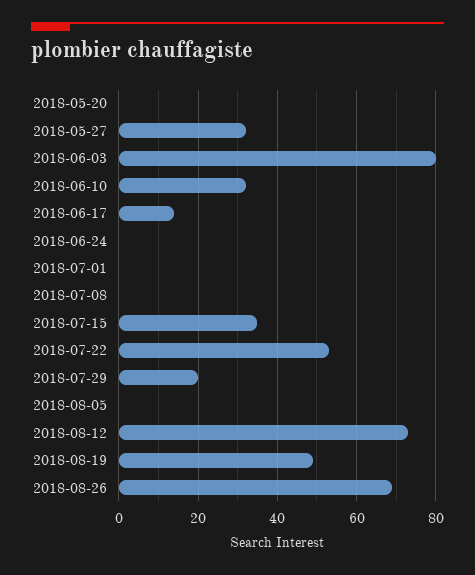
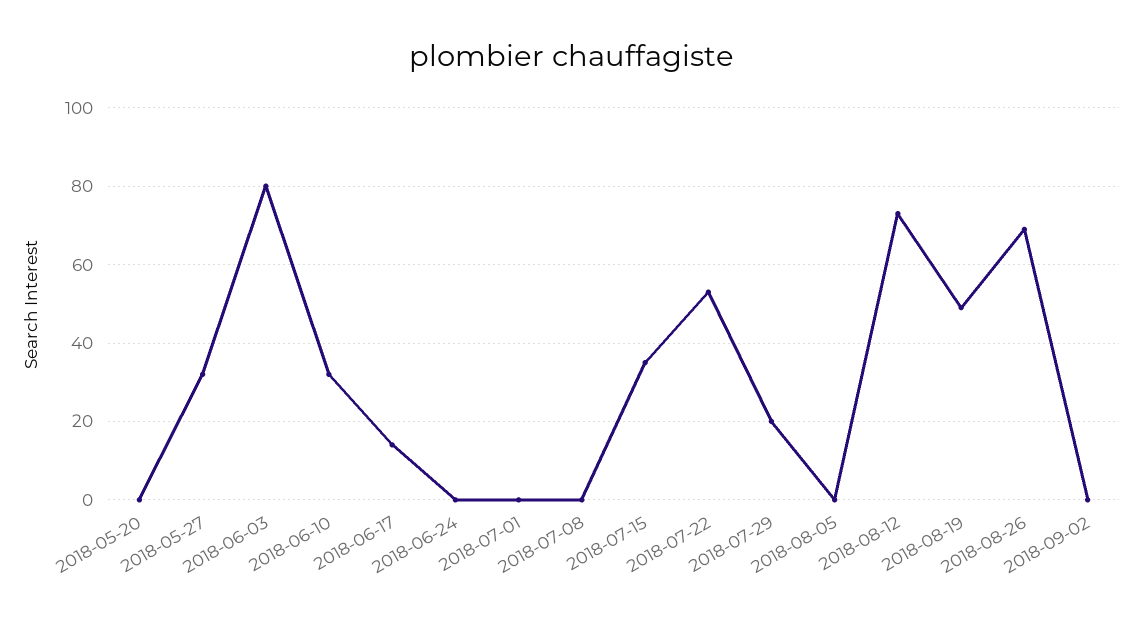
2018-09-02: none -> 0

